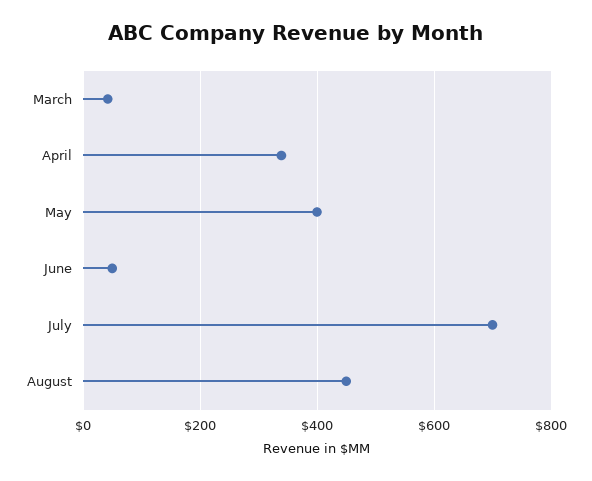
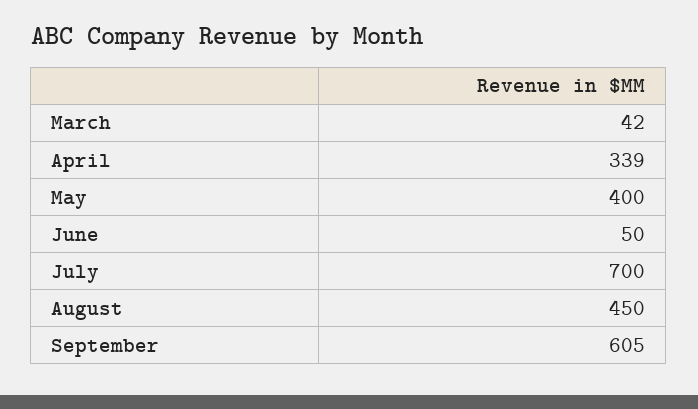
September: none -> 605

